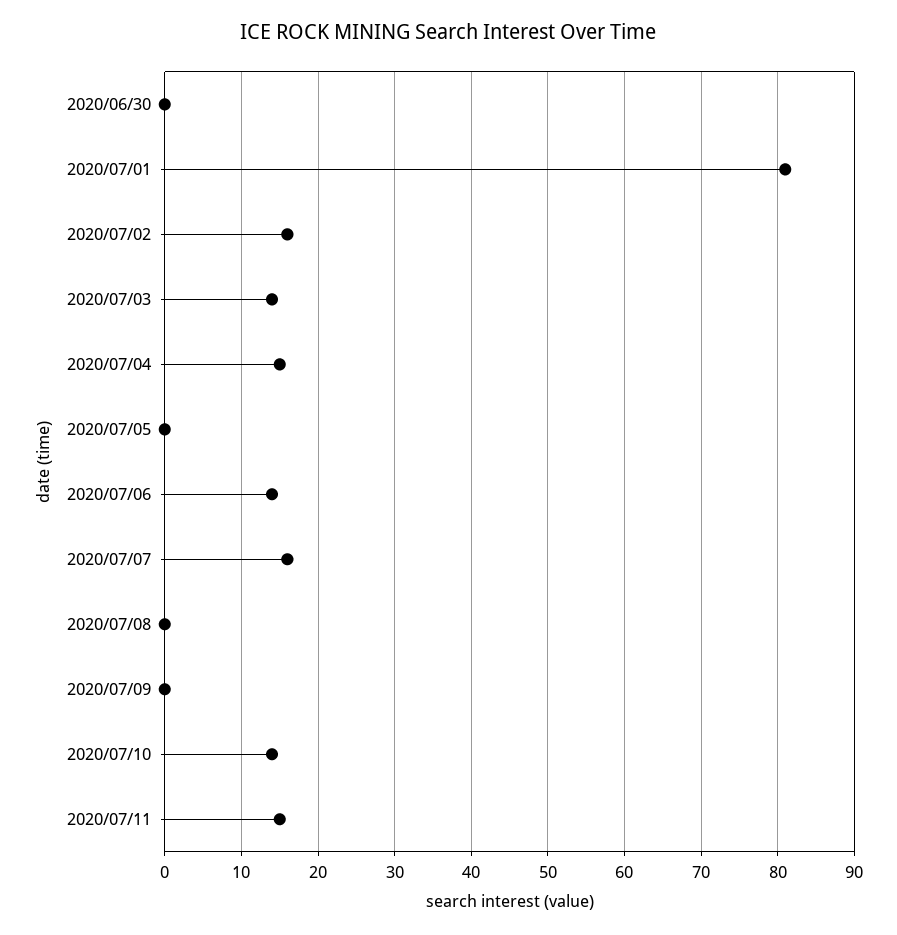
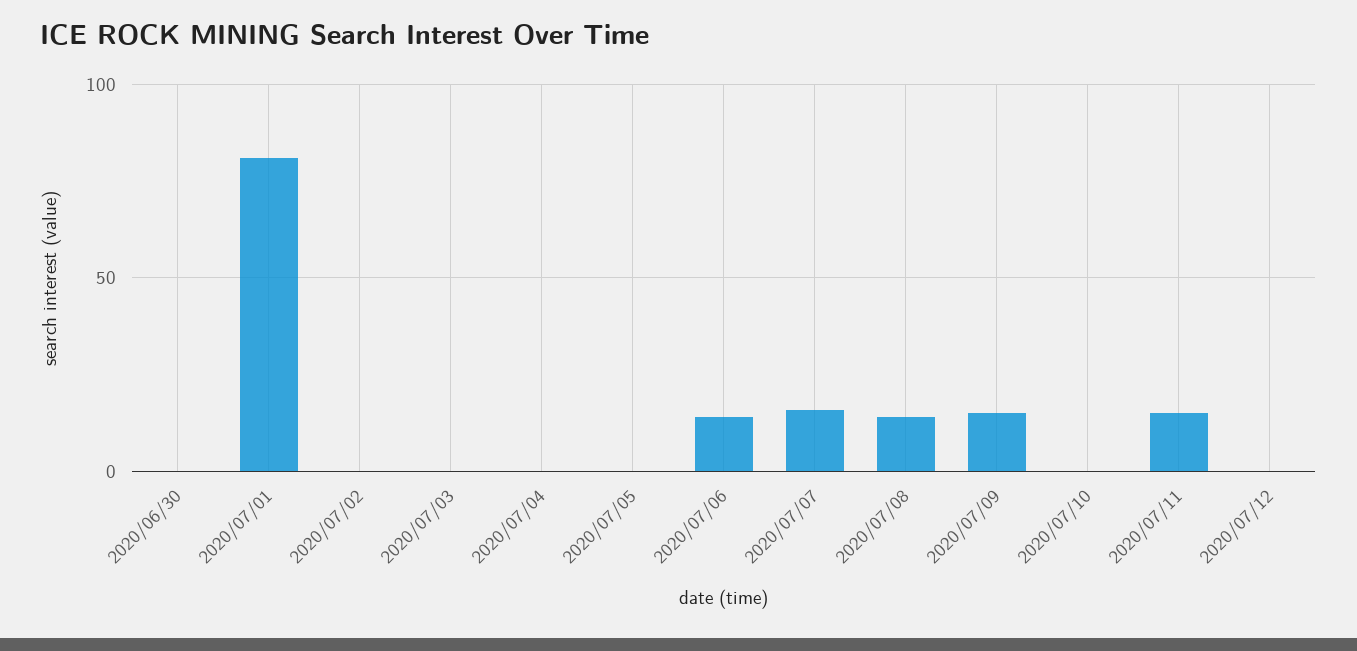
2020/07/02: 16 -> 0
2020/07/03: 14 -> 0
2020/07/04: 15 -> 0
2020/07/08: 0 -> 15
2020/07/09: 0 -> 15
2020/07/10: 14 -> 0
2020/07/12: none -> 0

